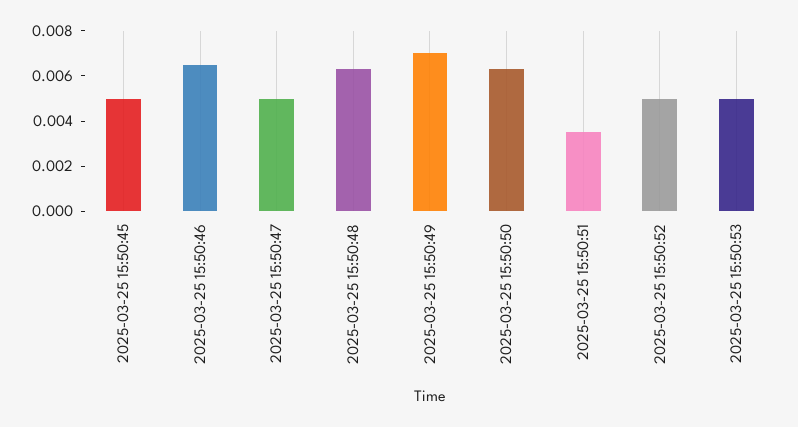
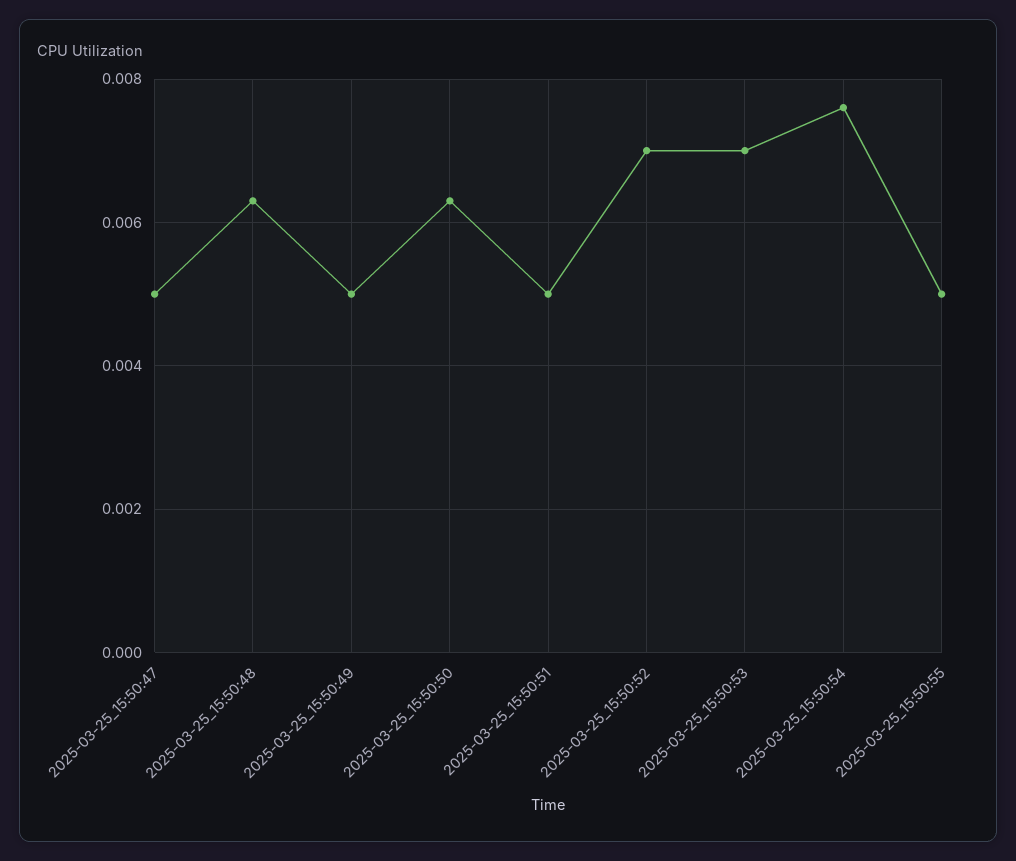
2025-03-25 15:50:45: 0.005 -> none
2025-03-25 15:50:46: 0.0065 -> none
2025-03-25 15:50:49: 0.007 -> 0.005
2025-03-25 15:50:51: 0.0035 -> 0.005
2025-03-25 15:50:52: 0.005 -> 0.007
2025-03-25 15:50:53: 0.005 -> 0.007
2025-03-25_15:50:54: none -> 0.0075
2025-03-25_15:50:55: none -> 0.005

